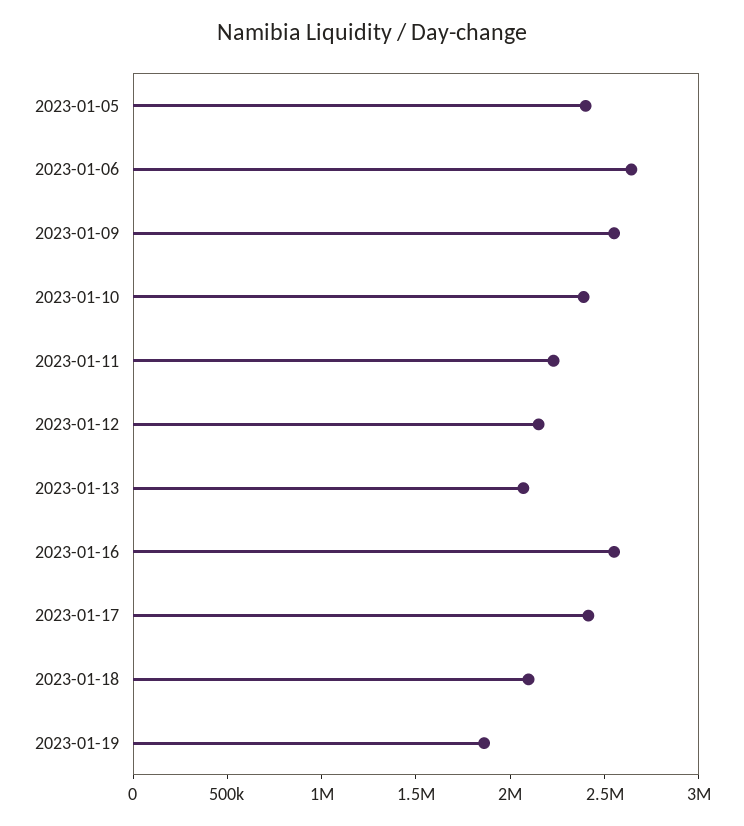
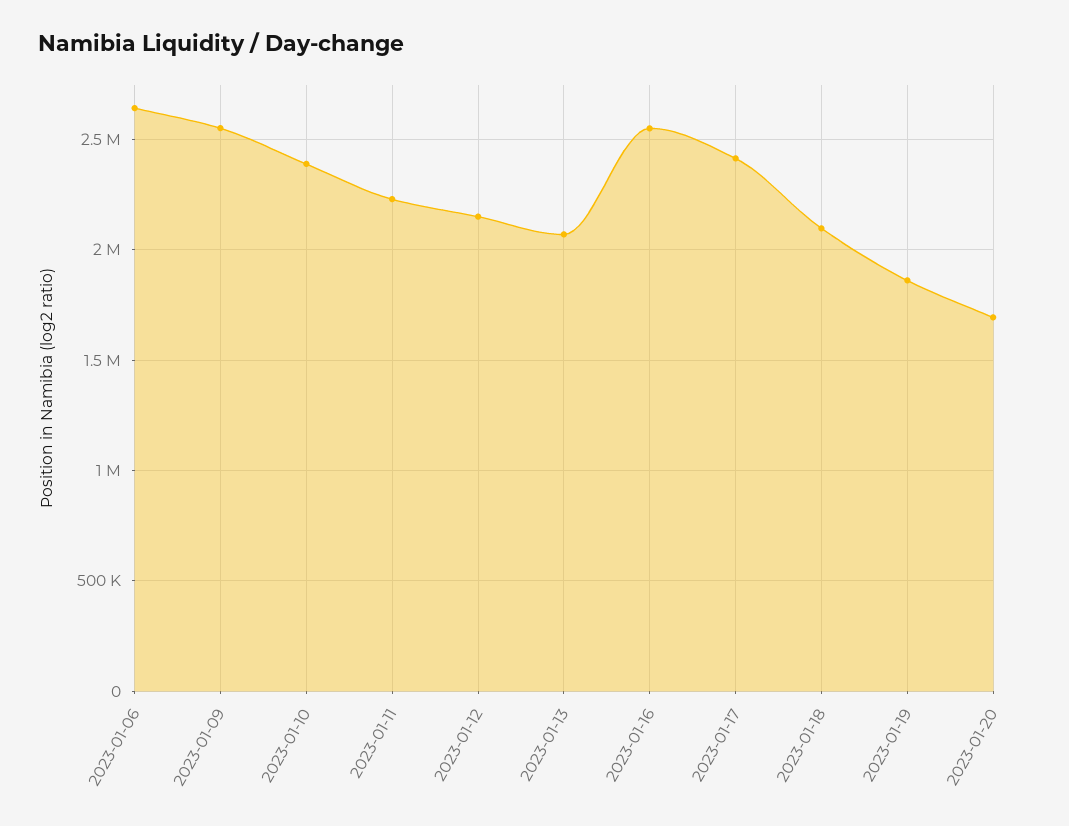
2023-01-05: 2400000 -> none
2023-01-20: none -> 1700000

